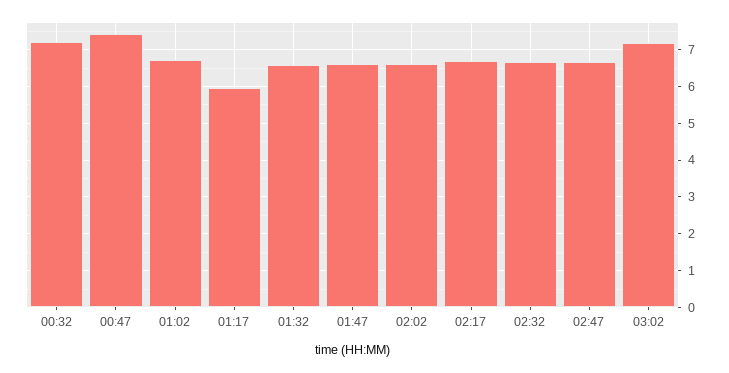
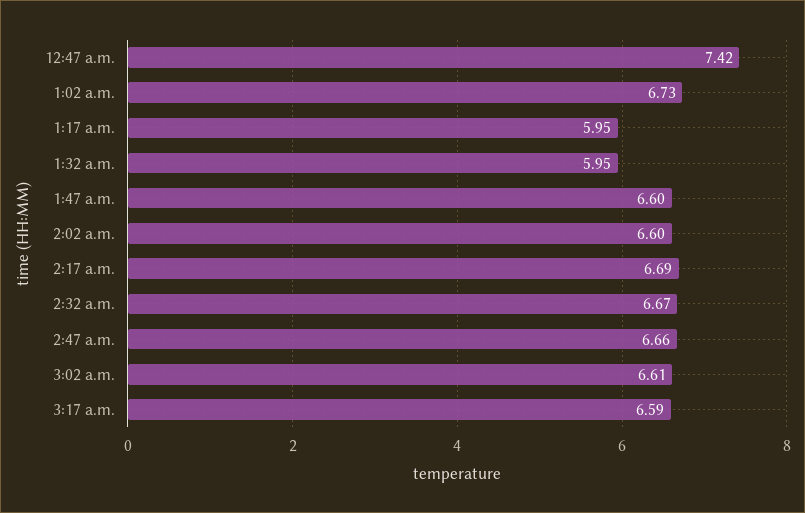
00:32: 7.2 -> none
01:32: 6.6 -> 5.95
03:02: 7.2 -> 6.61
3:17 a.m.: none -> 6.59

